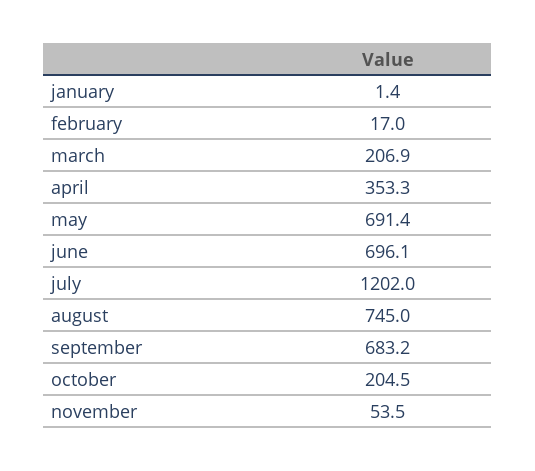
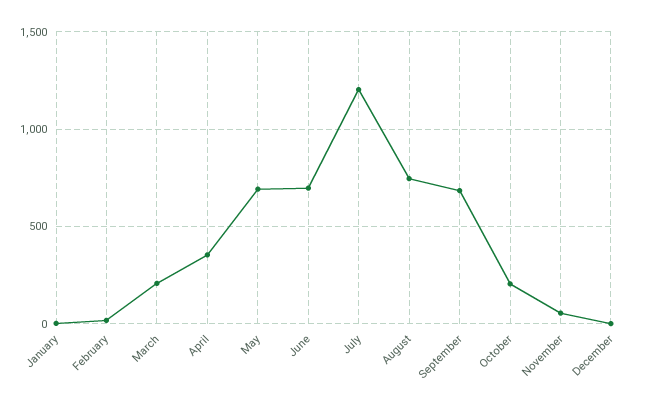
December: none -> 0

